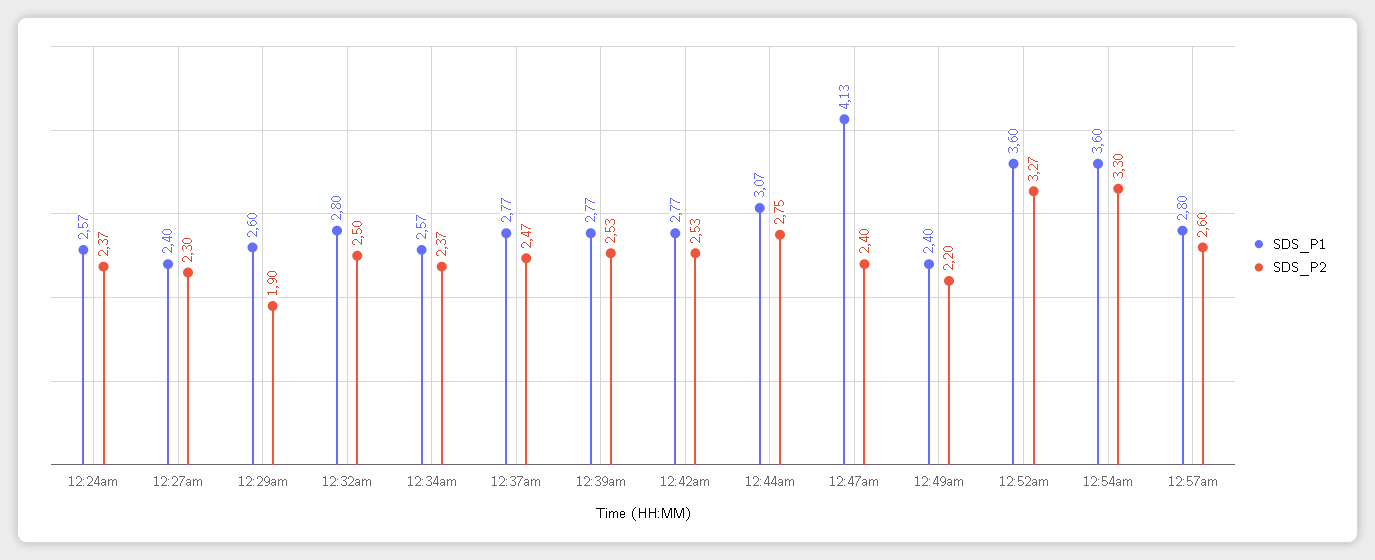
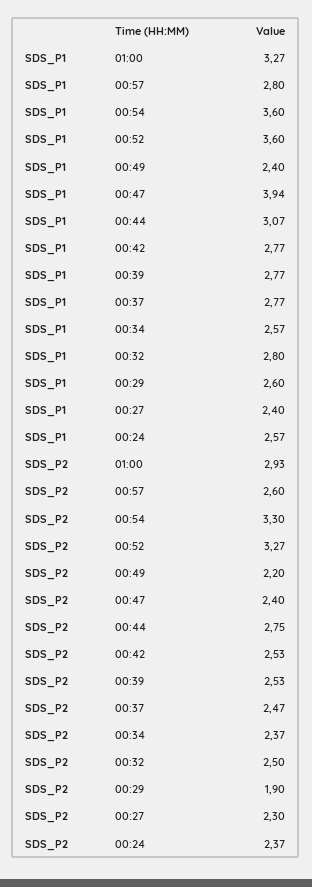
SDS_P1, 12:47am: 4.13 -> 3.94
SDS_P1, 01:00: none -> 3.27
SDS_P2, 01:00: none -> 2.93

